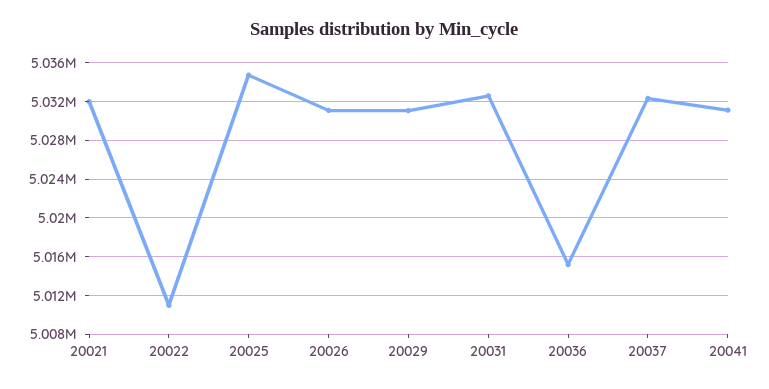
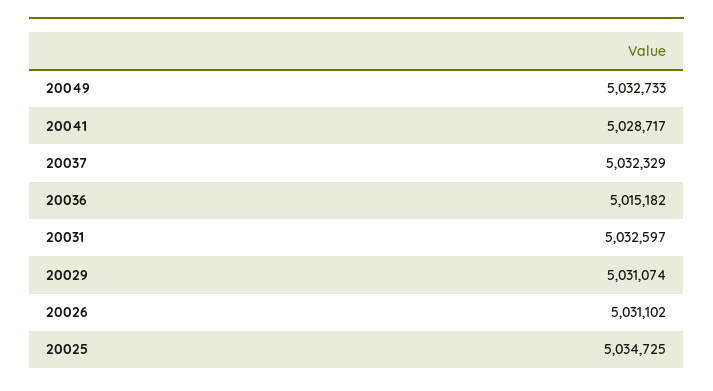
20021: 5032000 -> none
20022: 5011000 -> none
20041: 5031000 -> 5028717
20049: none -> 5032733

